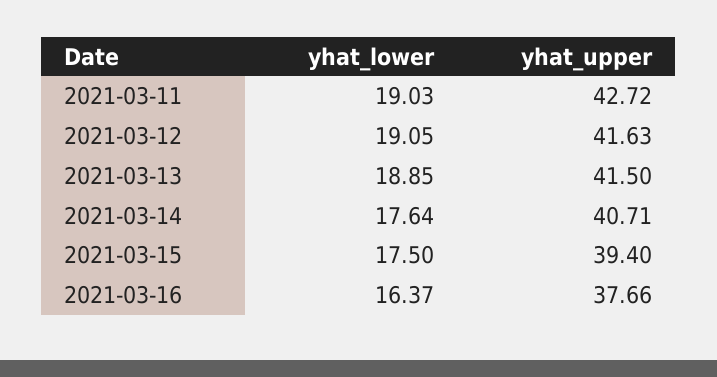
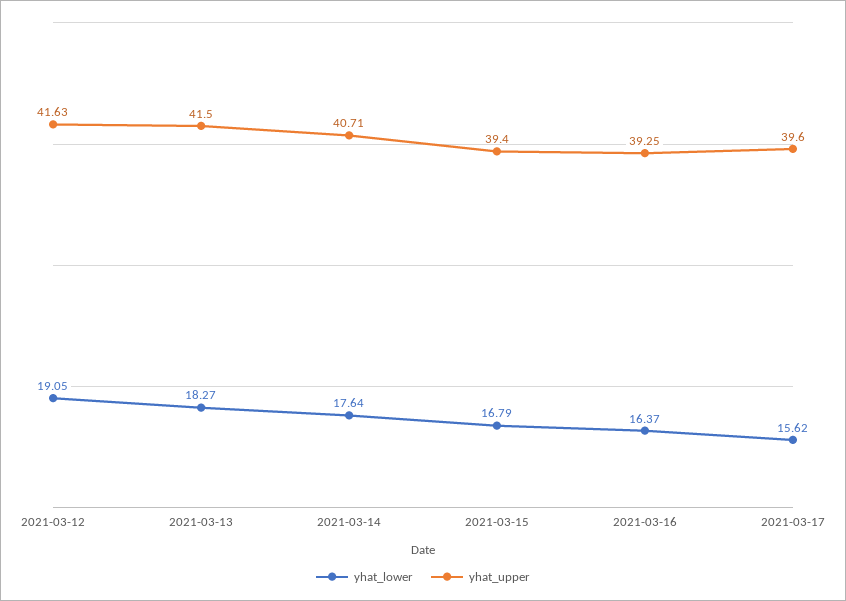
yhat_lower, 2021-03-11: 19.03 -> none
yhat_upper, 2021-03-11: 42.72 -> none
yhat_lower, 2021-03-13: 18.85 -> 18.27
yhat_lower, 2021-03-15: 17.5 -> 16.79
yhat_upper, 2021-03-16: 37.66 -> 39.25
yhat_lower, 2021-03-17: none -> 15.62
yhat_upper, 2021-03-17: none -> 39.6

